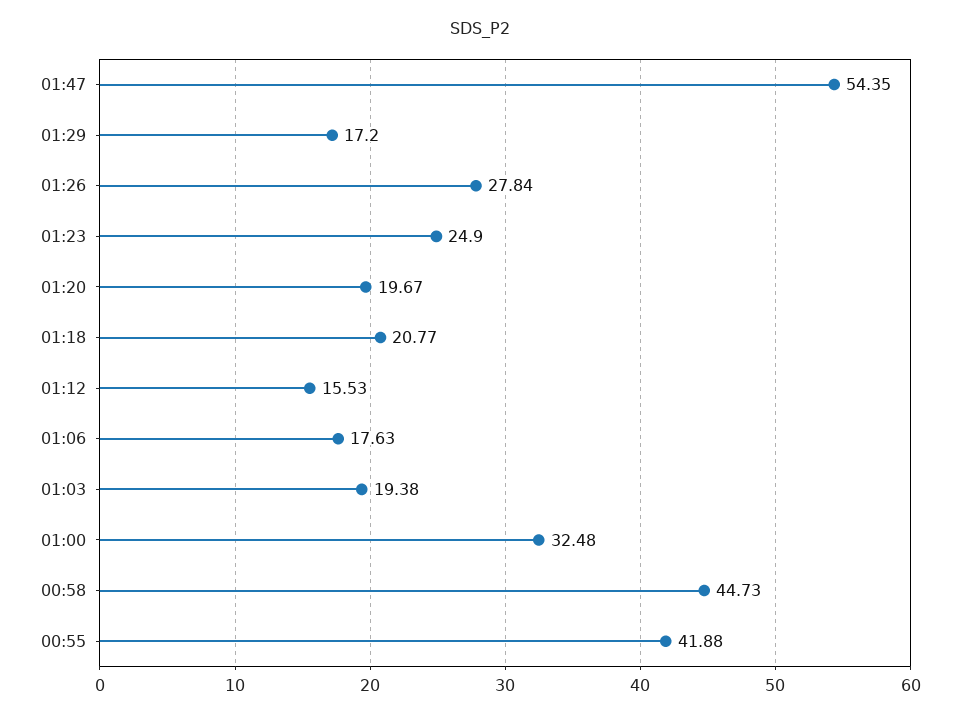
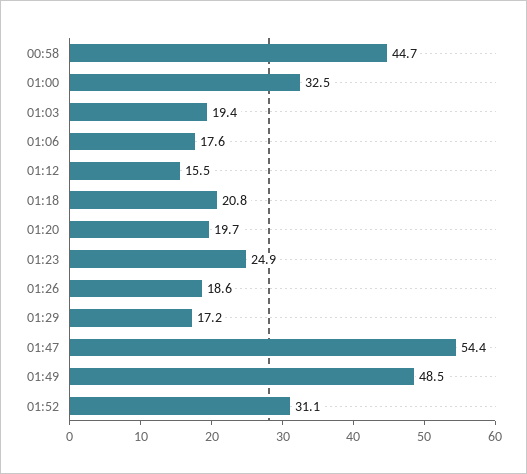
01:26: 27.84 -> 18.6
00:55: 41.88 -> none
01:49: none -> 48.5
01:52: none -> 31.1

